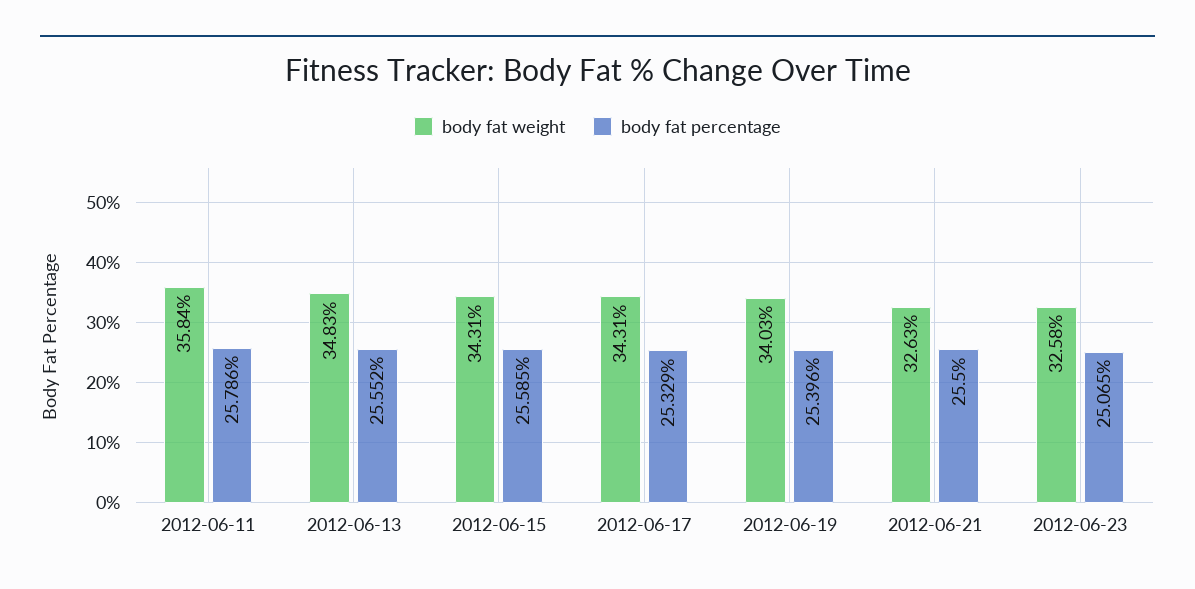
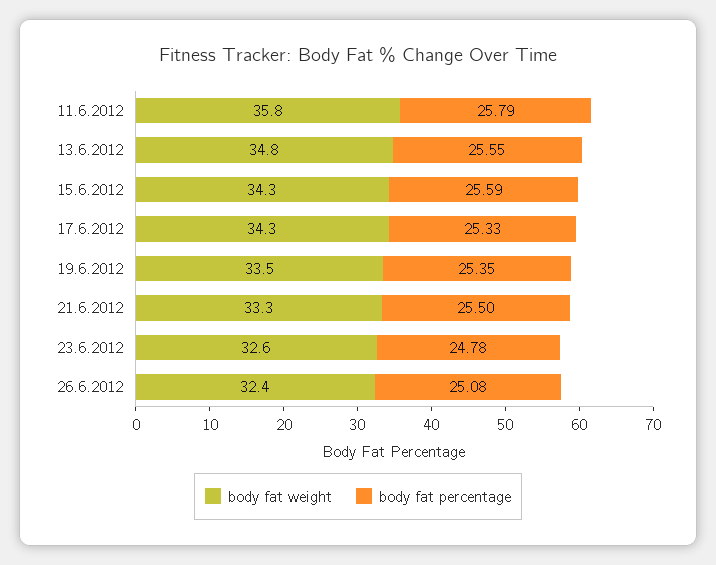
body fat weight, 2012-06-19: 34.03 -> 33.5
body fat percentage, 2012-06-19: 25.396 -> 25.35
body fat weight, 2012-06-21: 32.63 -> 33.3
body fat percentage, 2012-06-23: 25.065 -> 24.78
body fat weight, 26.6.2012: none -> 32.4
body fat percentage, 26.6.2012: none -> 25.08

